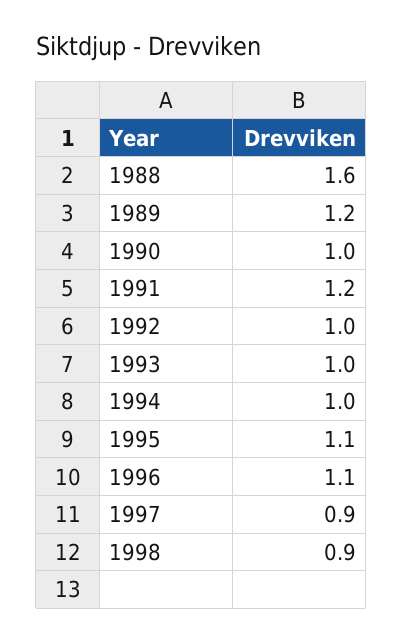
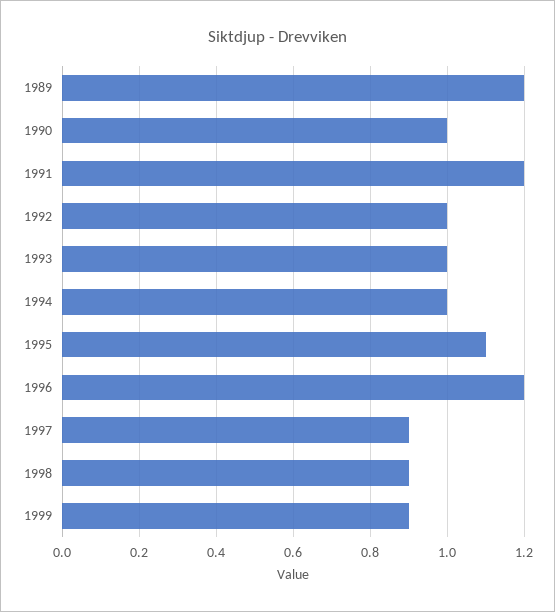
1988: 1.6 -> none
1996: 1.1 -> 1.2
1999: none -> 0.9

